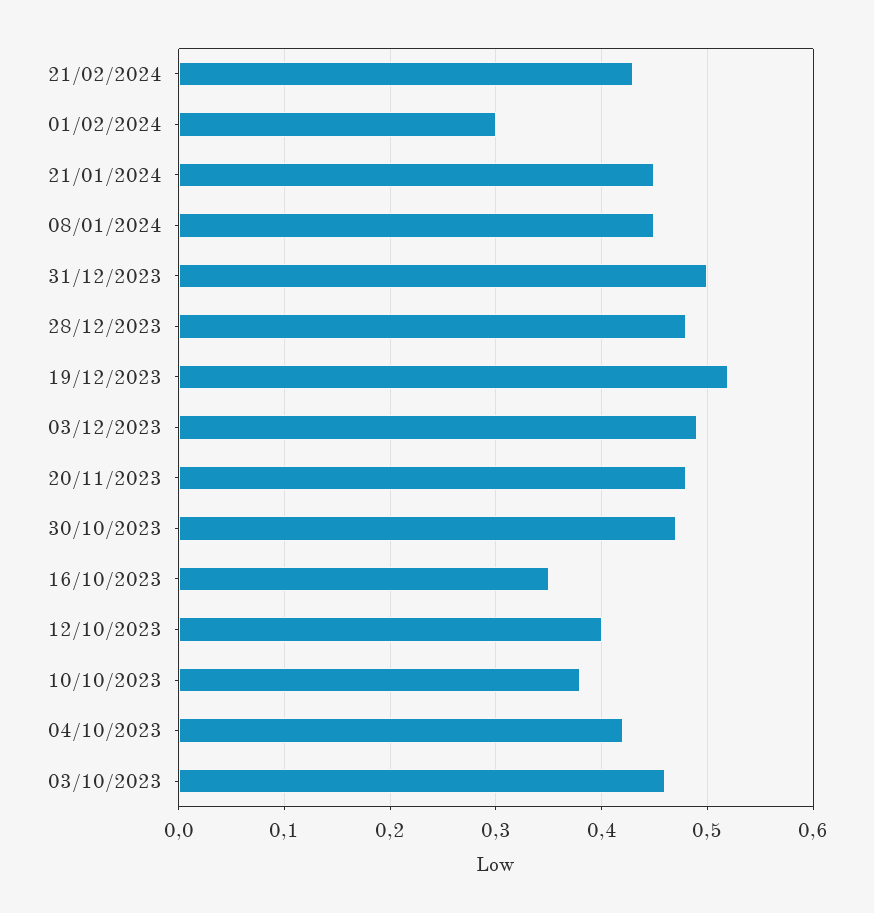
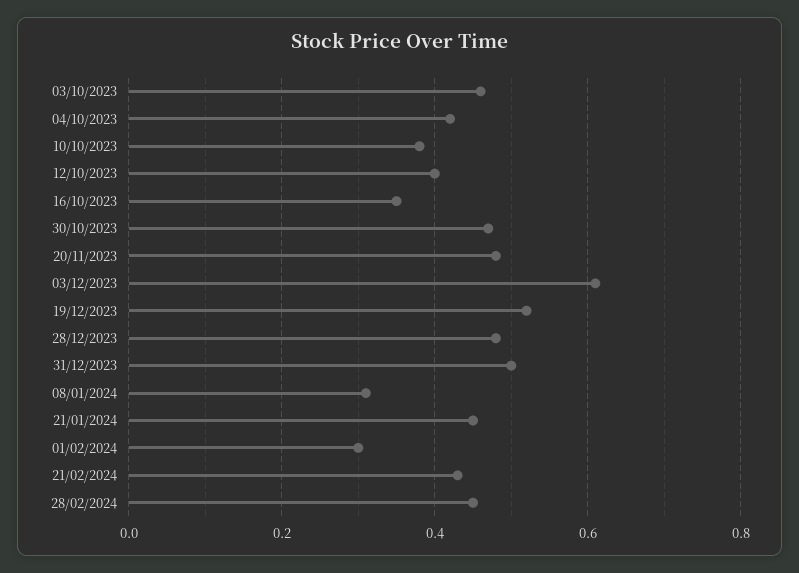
08/01/2024: 0.45 -> 0.3
03/12/2023: 0.49 -> 0.6
28/02/2024: none -> 0.45

